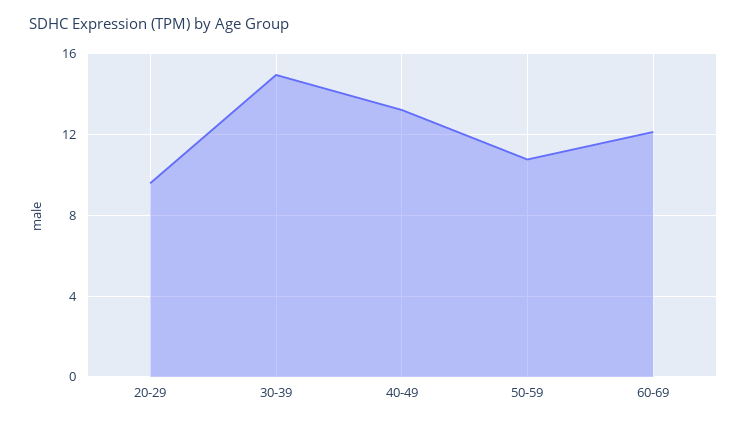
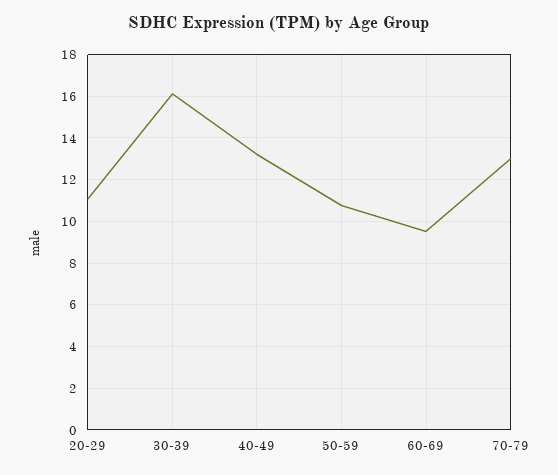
20-29: 9.5 -> 11
30-39: 15 -> 16
60-69: 12 -> 9.5
70-79: none -> 13

